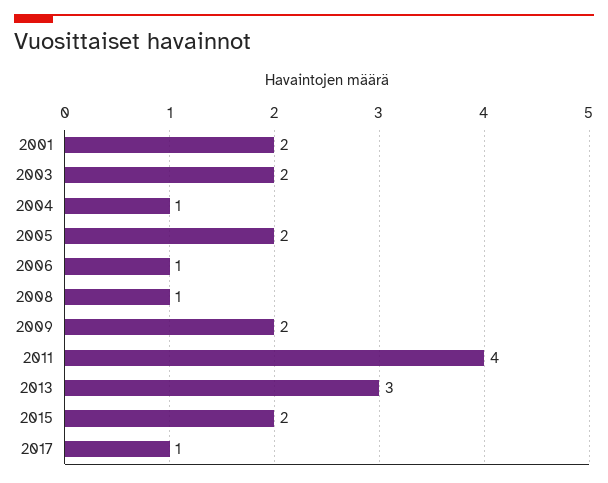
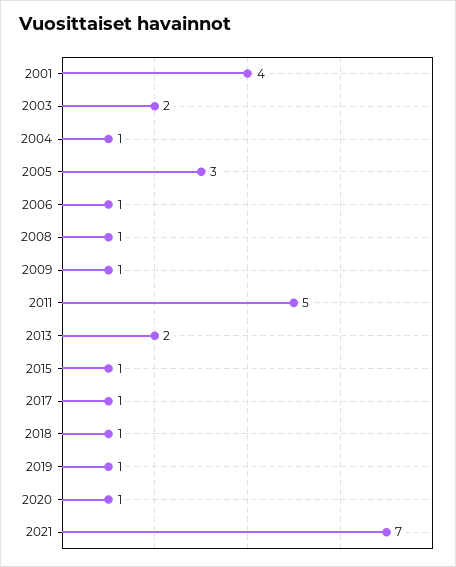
2001: 2 -> 4
2005: 2 -> 3
2009: 2 -> 1
2011: 4 -> 5
2013: 3 -> 2
2015: 2 -> 1
2018: none -> 1
2019: none -> 1
2020: none -> 1
2021: none -> 7

